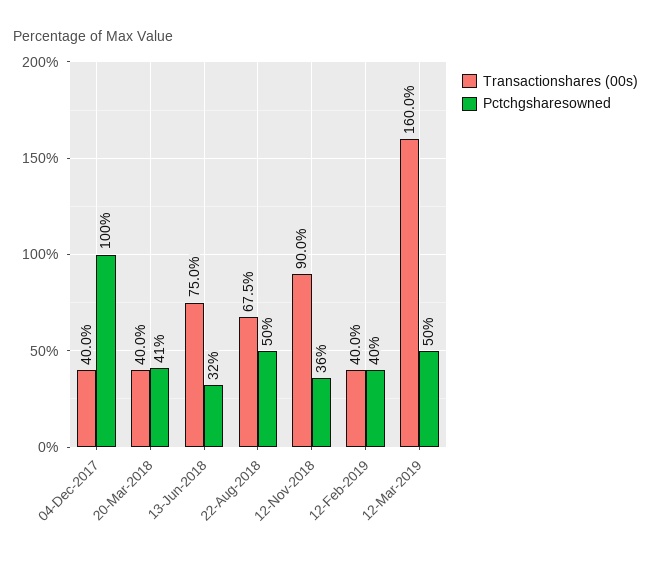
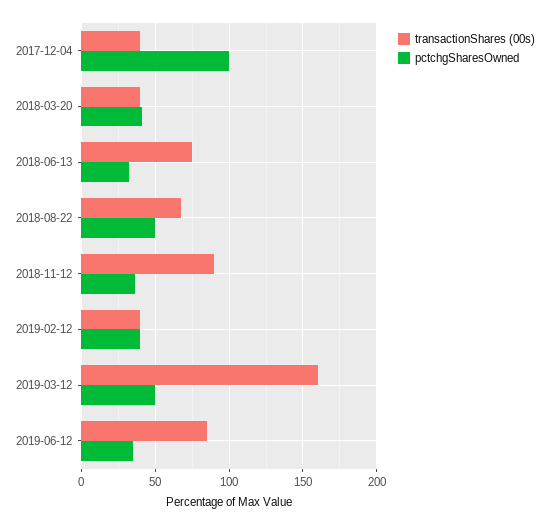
Transactionshares (00s), 2019-06-12: none -> 85
Pctchgsharesowned, 2019-06-12: none -> 35

